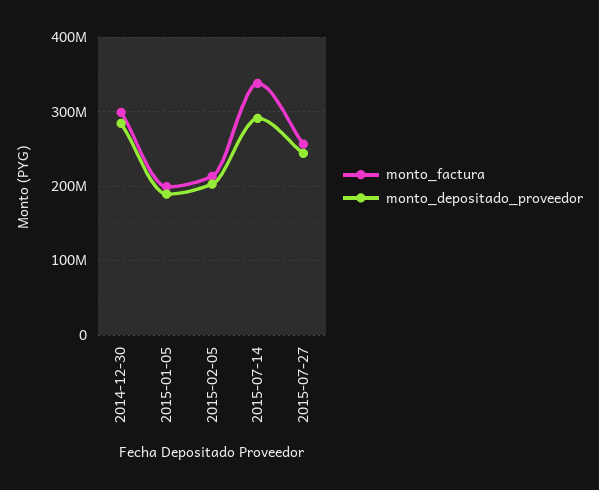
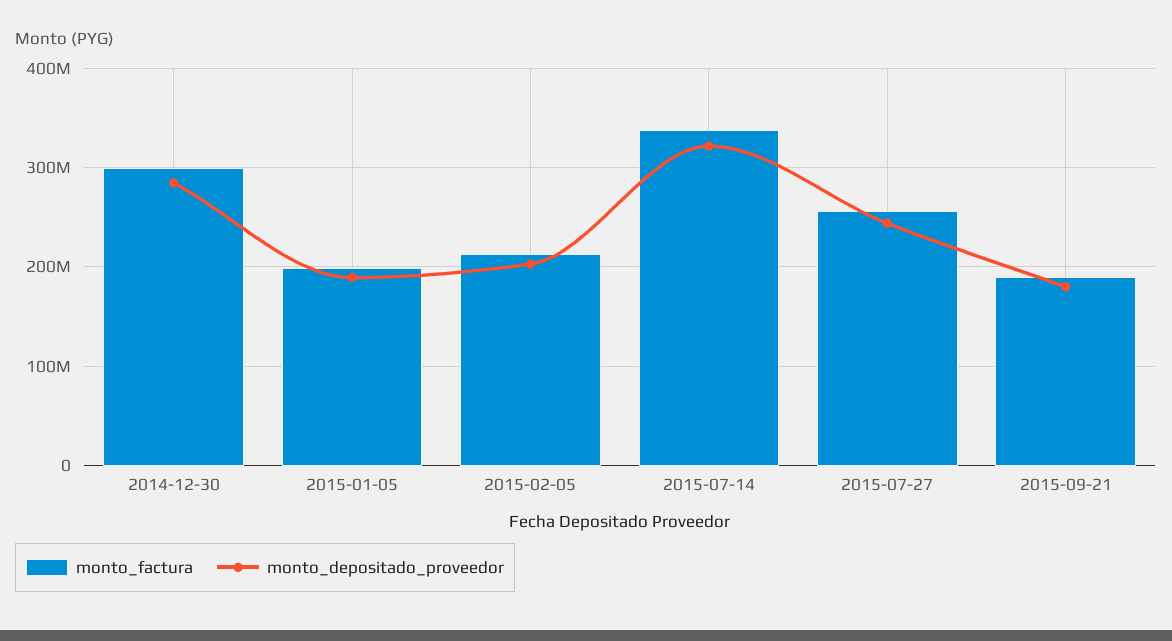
monto_depositado_proveedor, 2015-07-14: 290000000 -> 320000000
monto_factura, 2015-09-21: none -> 190000000
monto_depositado_proveedor, 2015-09-21: none -> 180000000

